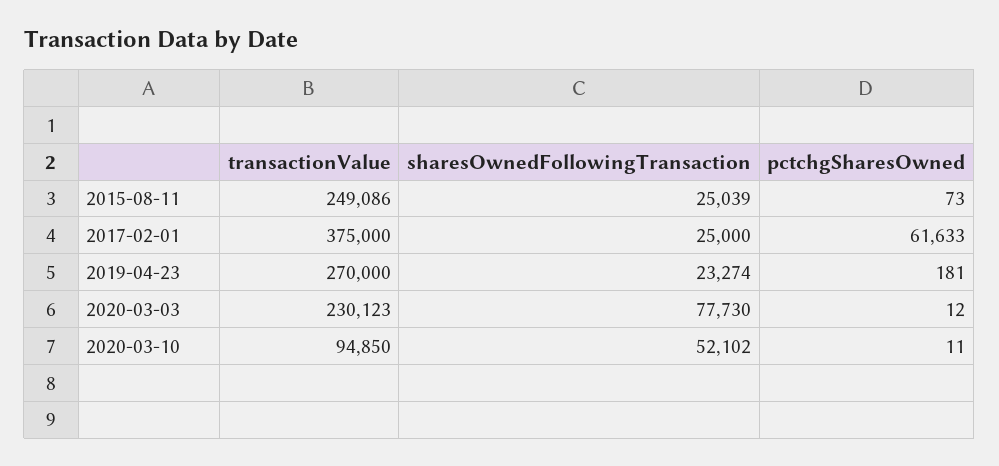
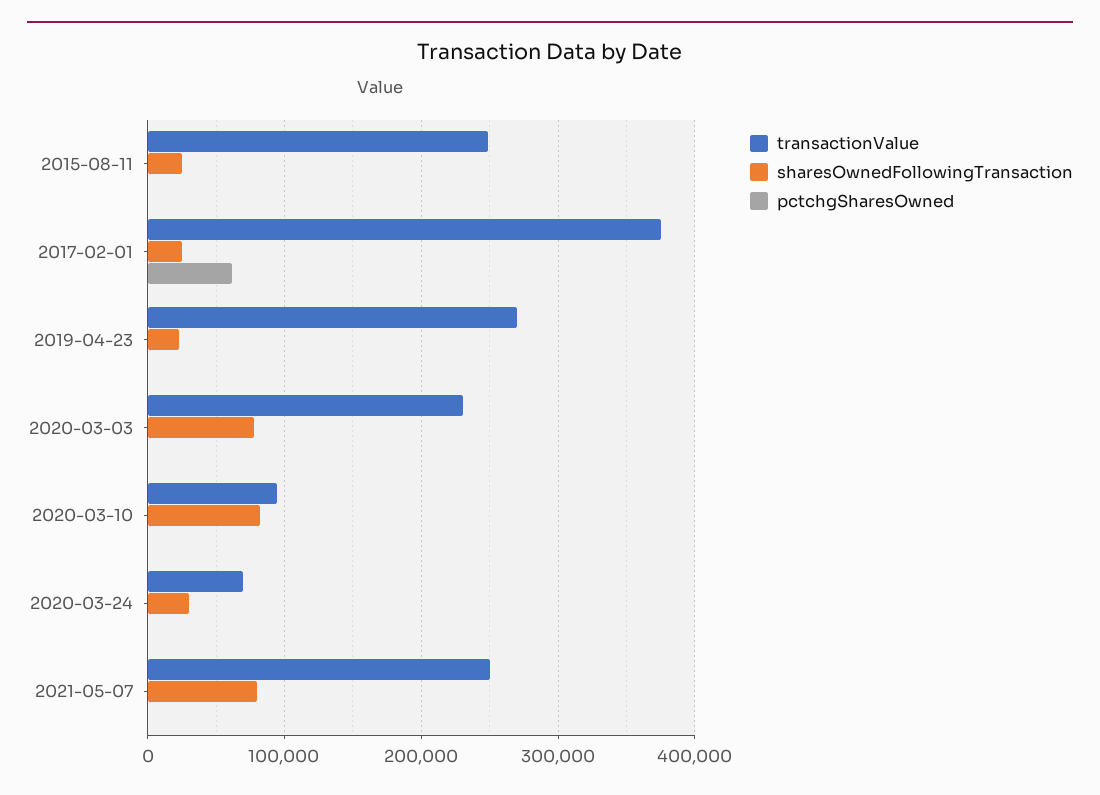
sharesOwnedFollowingTransaction, 2020-03-10: 52102 -> 80000
transactionValue, 2020-03-24: none -> 70000
sharesOwnedFollowingTransaction, 2020-03-24: none -> 30000
pctchgSharesOwned, 2020-03-24: none -> 0
transactionValue, 2021-05-07: none -> 250000
sharesOwnedFollowingTransaction, 2021-05-07: none -> 80000
pctchgSharesOwned, 2021-05-07: none -> 0

